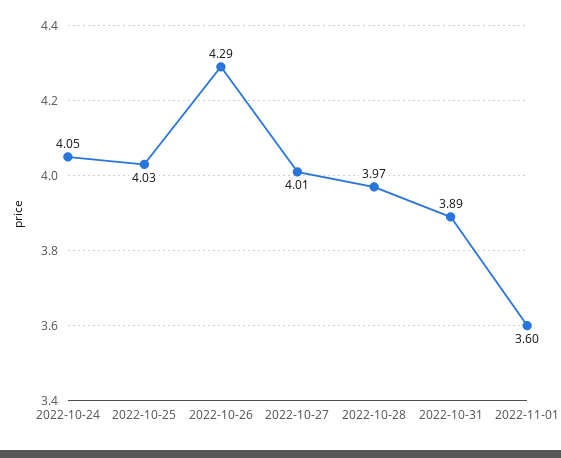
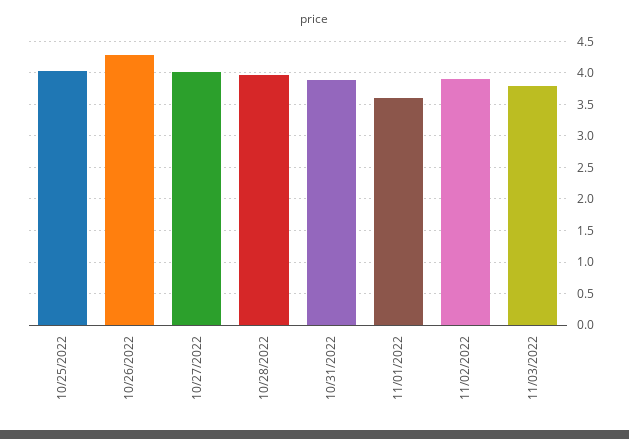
2022-10-24: 4.05 -> none
11/02/2022: none -> 3.9
11/03/2022: none -> 3.8

